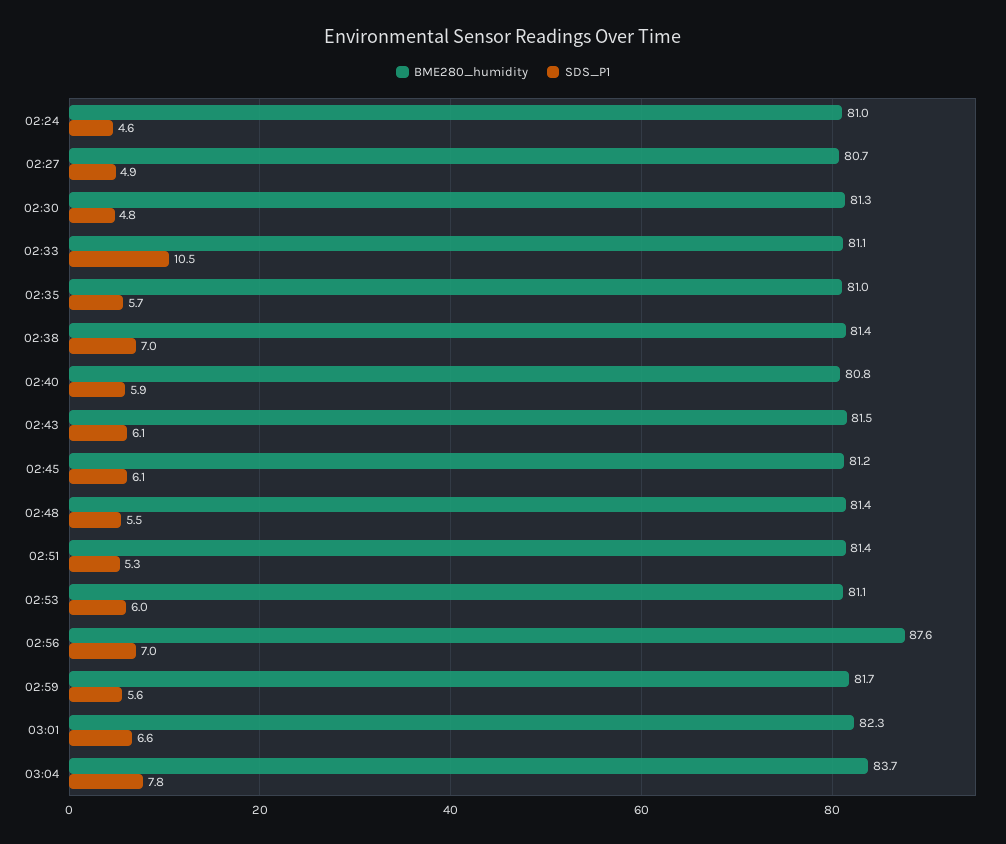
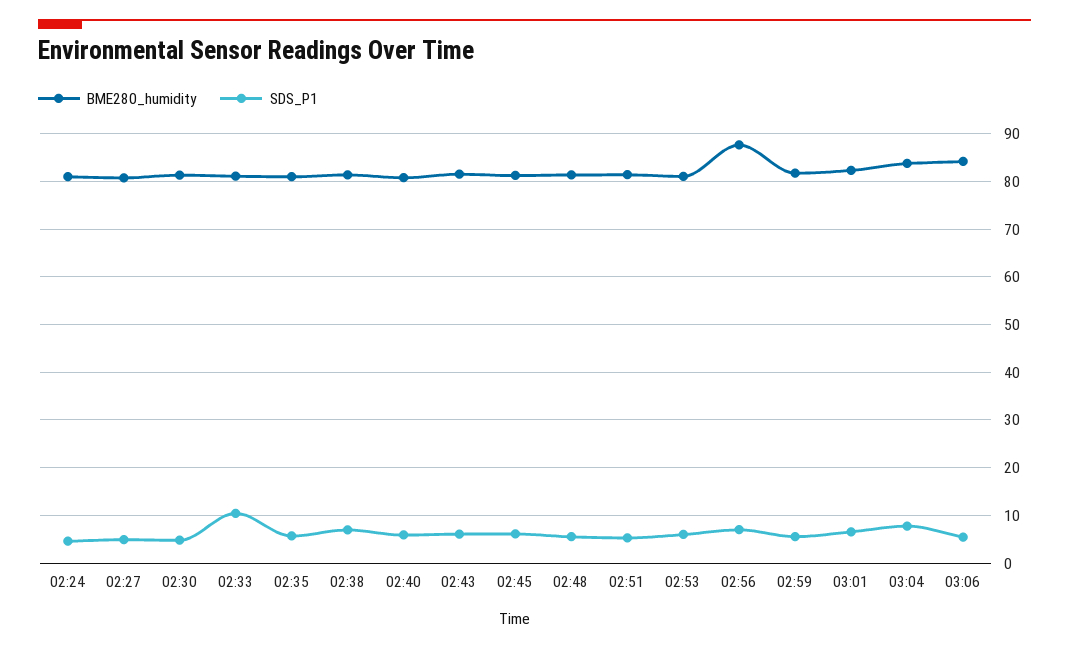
BME280_humidity, 03:06: none -> 84
SDS_P1, 03:06: none -> 6

